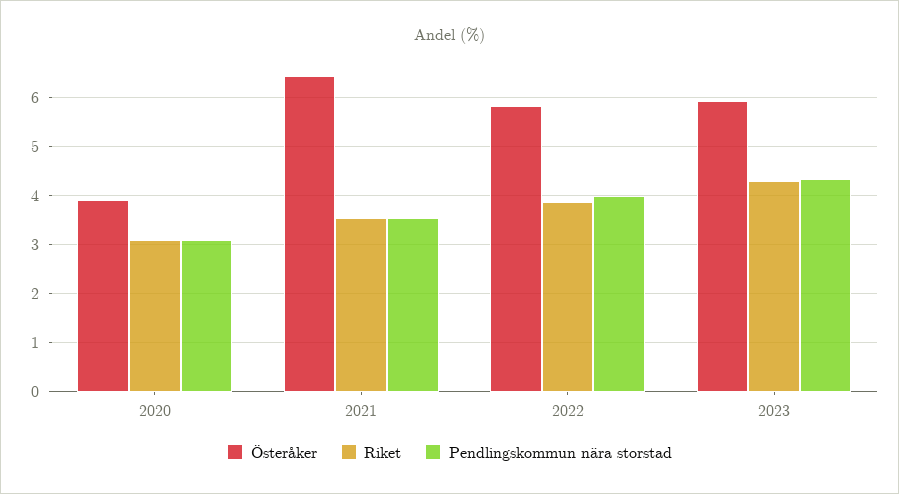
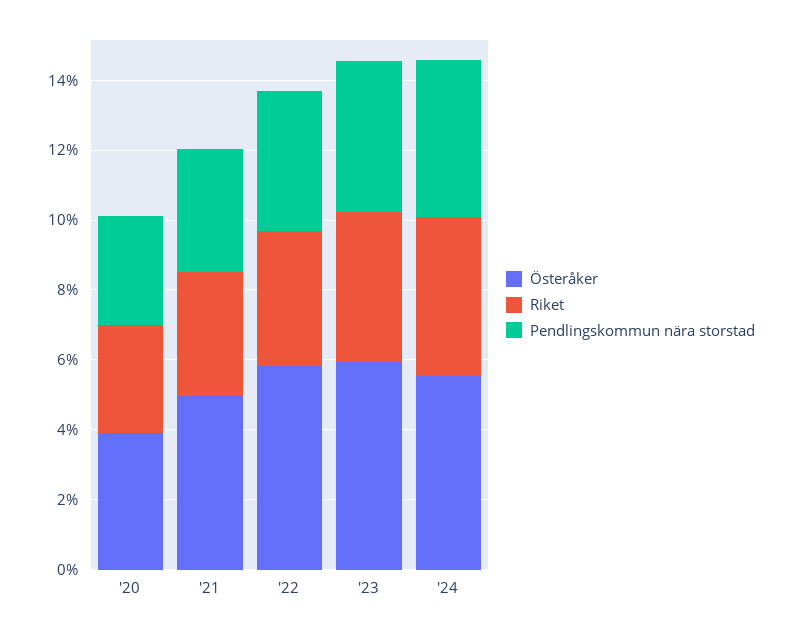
Österåker, 2021: 6.4 -> 5
Österåker, '24: none -> 5.5
Riket, '24: none -> 4.5
Pendlingskommun nära storstad, '24: none -> 4.5

